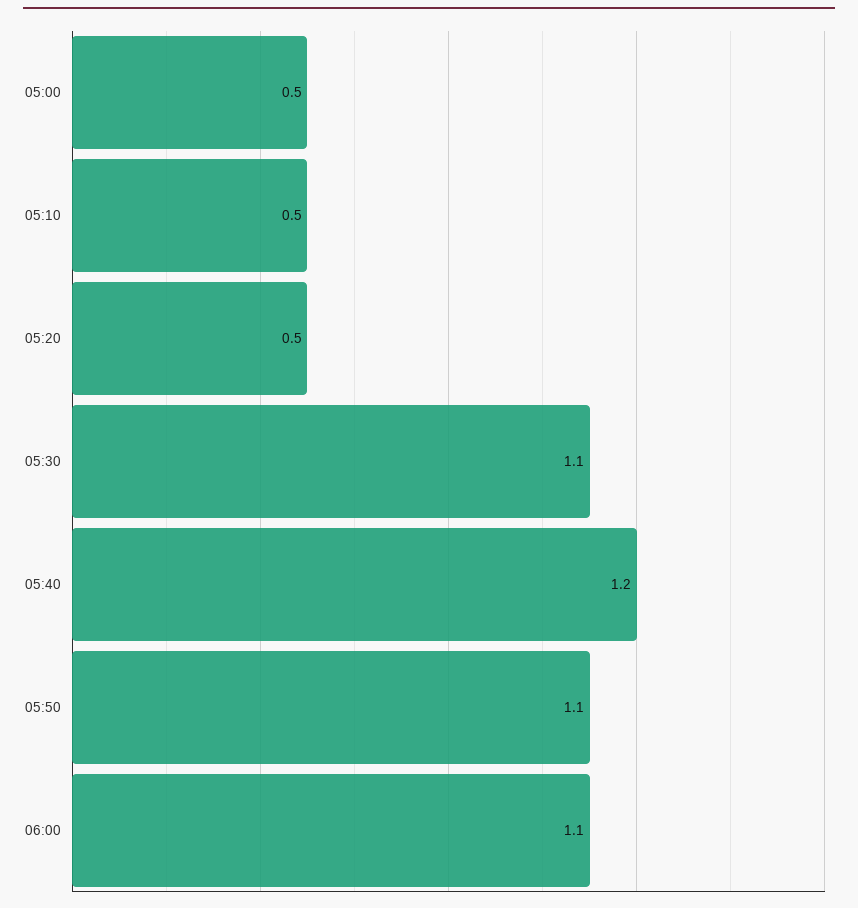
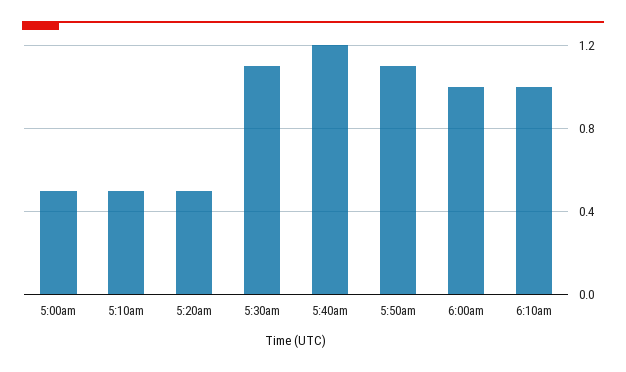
06:00: 1.1 -> 1
6:10am: none -> 1

